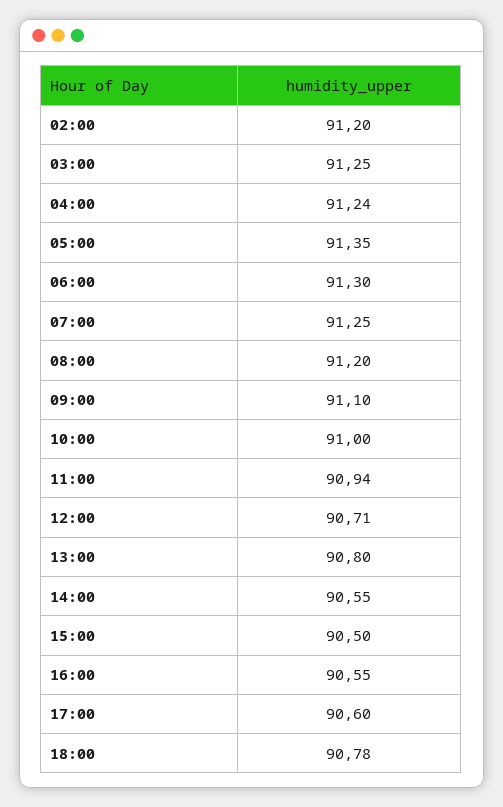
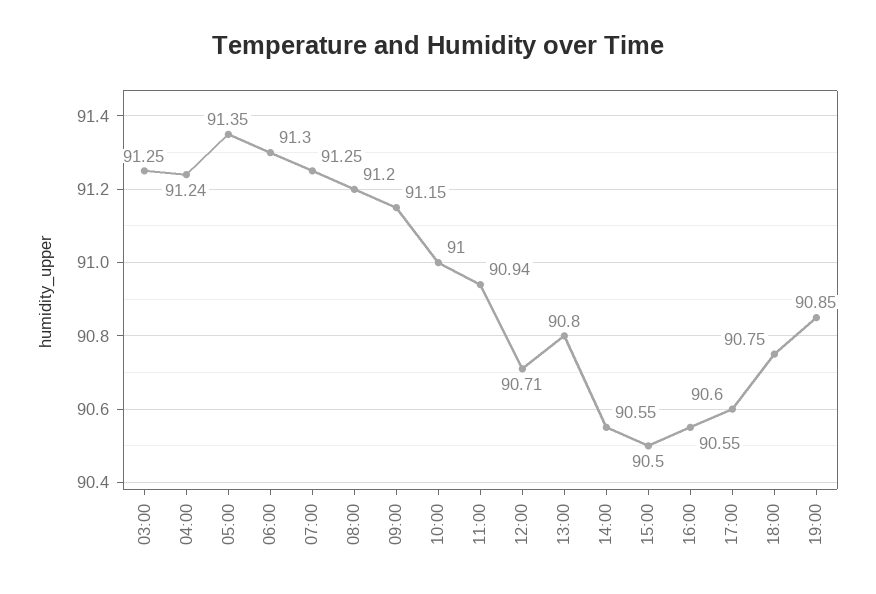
02:00: 91.2 -> none
09:00: 91.1 -> 91.15
18:00: 90.78 -> 90.75
19:00: none -> 90.85

